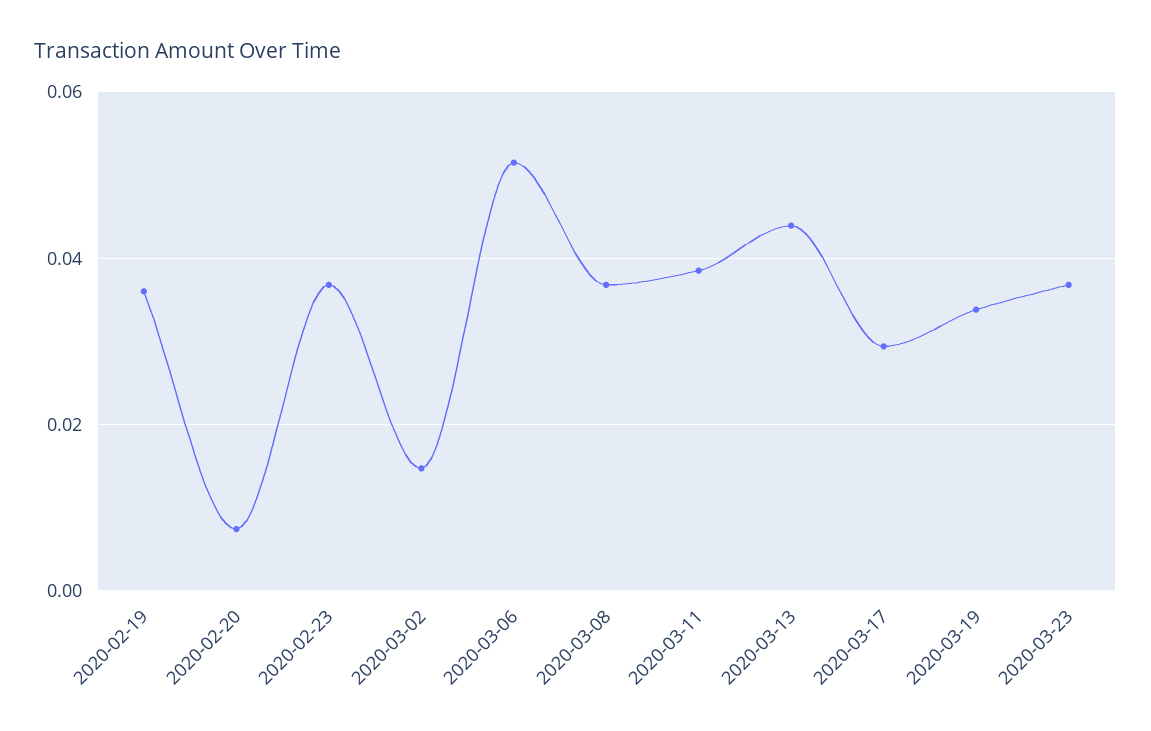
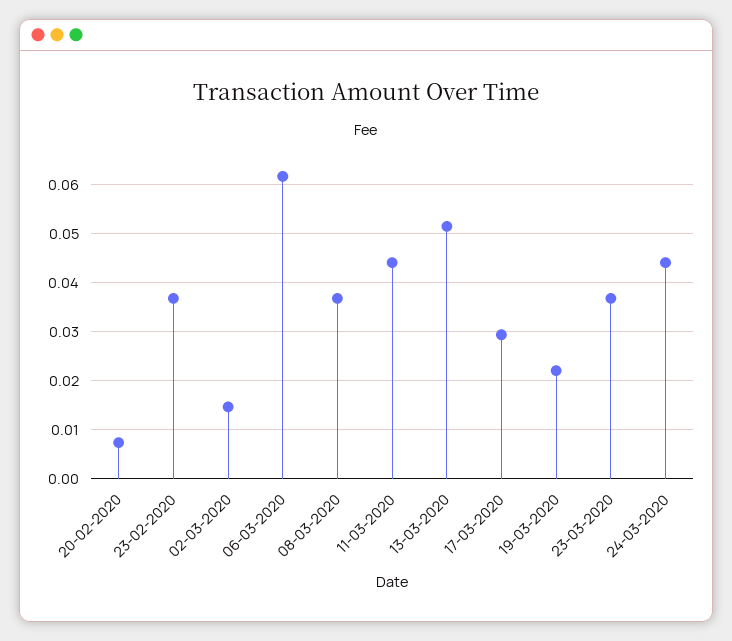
2020-02-19: 0.036 -> none
2020-03-06: 0.052 -> 0.062
2020-03-11: 0.038 -> 0.044
2020-03-13: 0.044 -> 0.052
2020-03-19: 0.034 -> 0.022
24-03-2020: none -> 0.044

